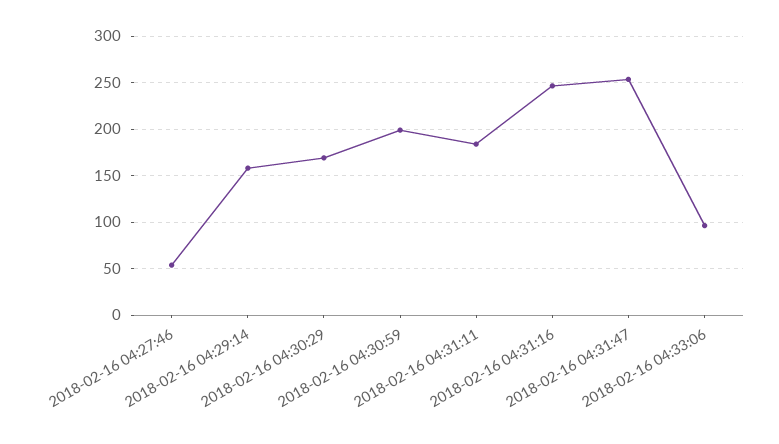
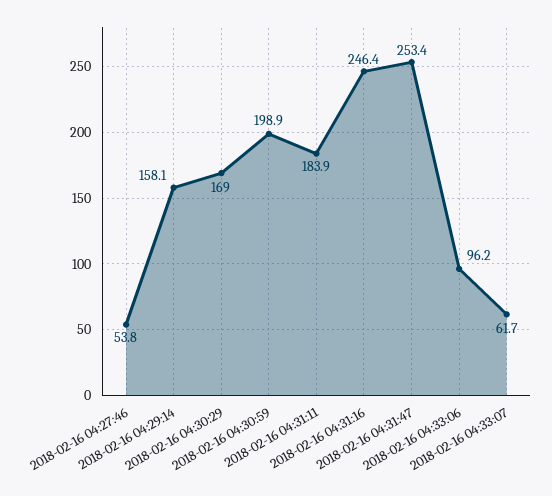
2018-02-16 04:33:07: none -> 61.7

